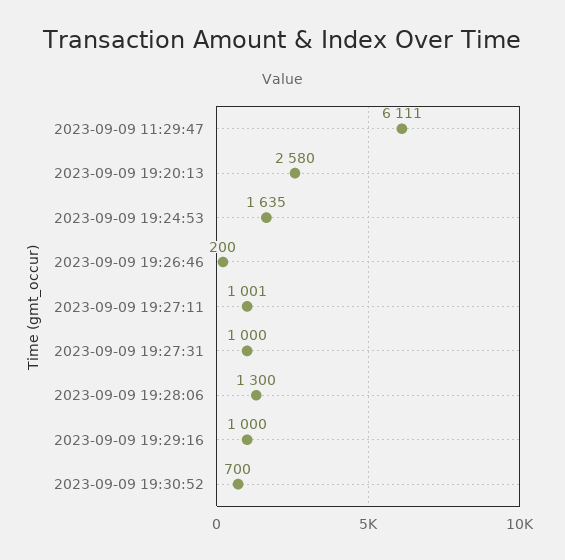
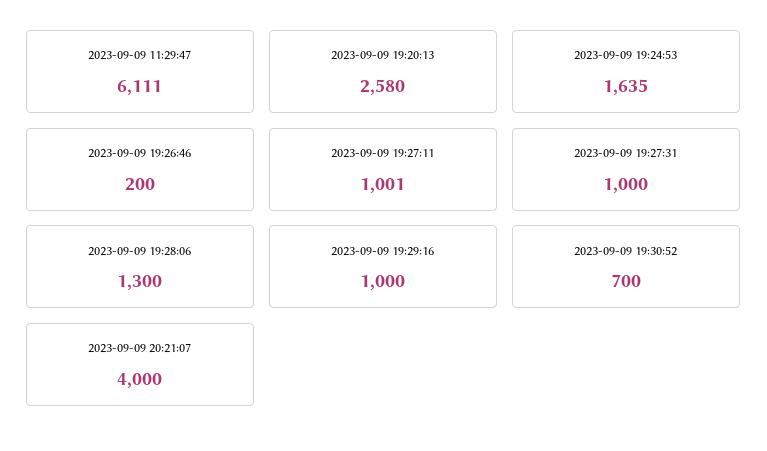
2023-09-09 20:21:07: none -> 4000

